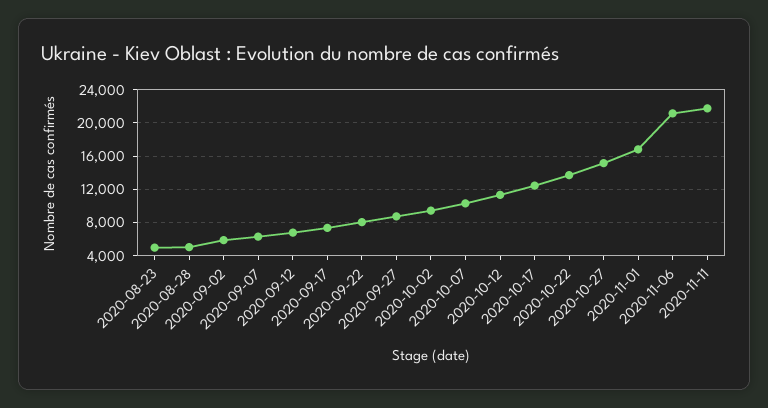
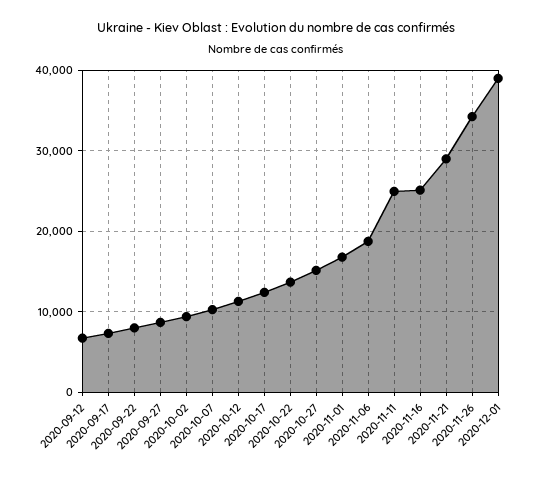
2020-08-23: 5000 -> none
2020-08-28: 5000 -> none
2020-09-02: 6000 -> none
2020-09-07: 6000 -> none
2020-11-06: 21000 -> 19000
2020-11-11: 22000 -> 25000
2020-11-16: none -> 25000
2020-11-21: none -> 29000
2020-11-26: none -> 34000
2020-12-01: none -> 39000

